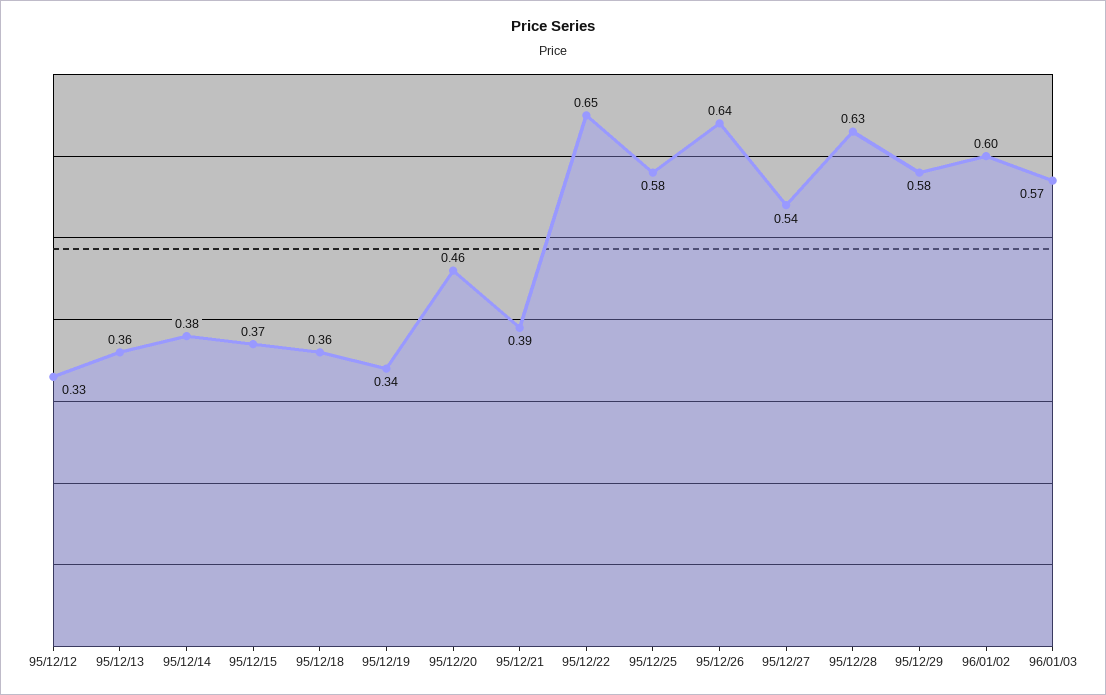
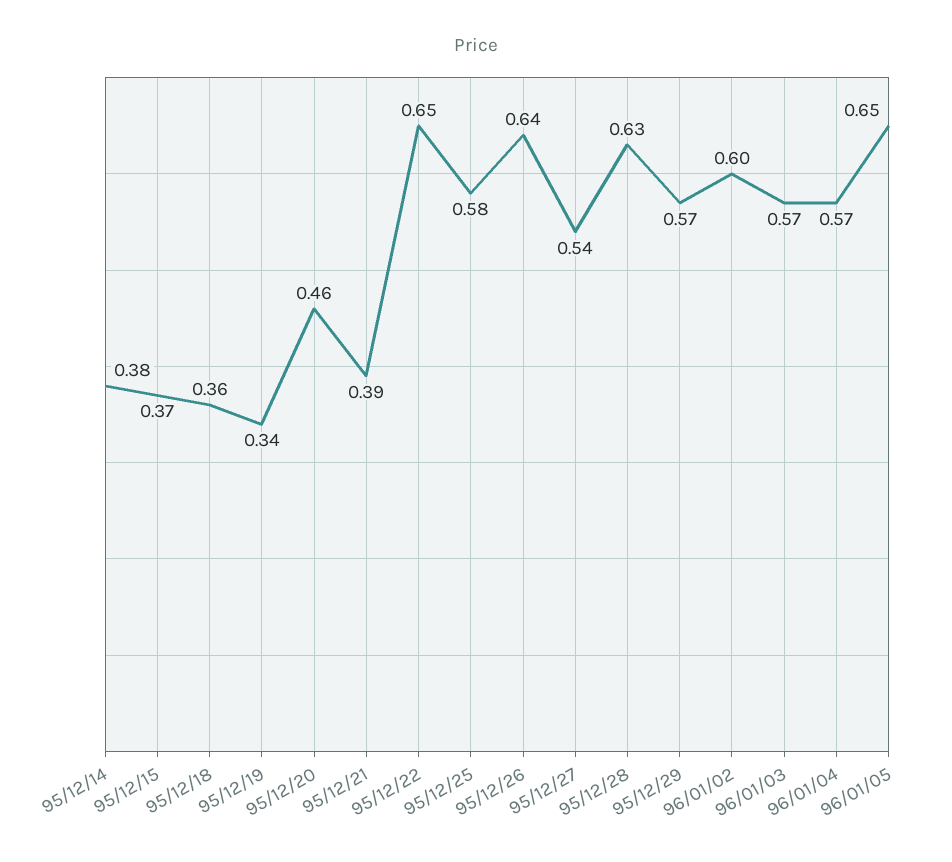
95/12/12: 0.33 -> none
95/12/13: 0.36 -> none
95/12/29: 0.58 -> 0.57
96/01/04: none -> 0.57
96/01/05: none -> 0.65

